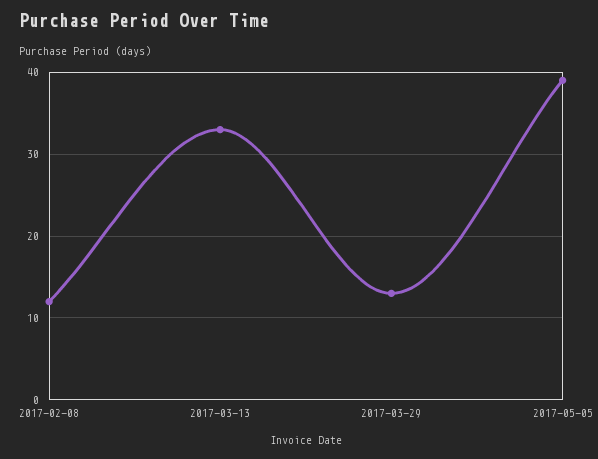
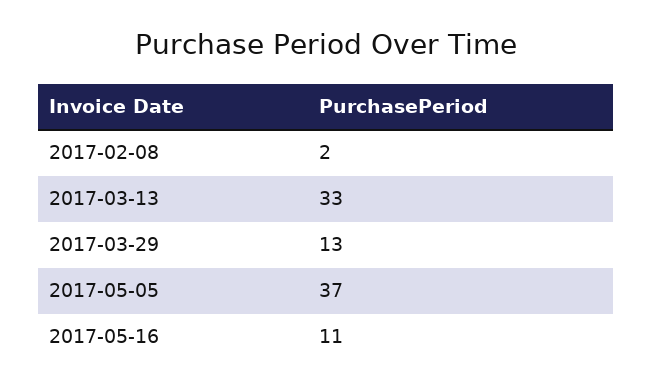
2017-02-08: 12 -> 2
2017-05-05: 39 -> 37
2017-05-16: none -> 11

